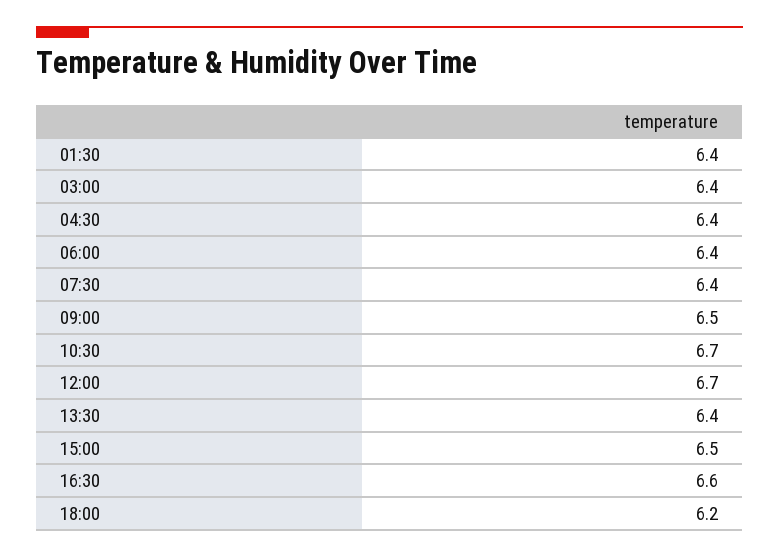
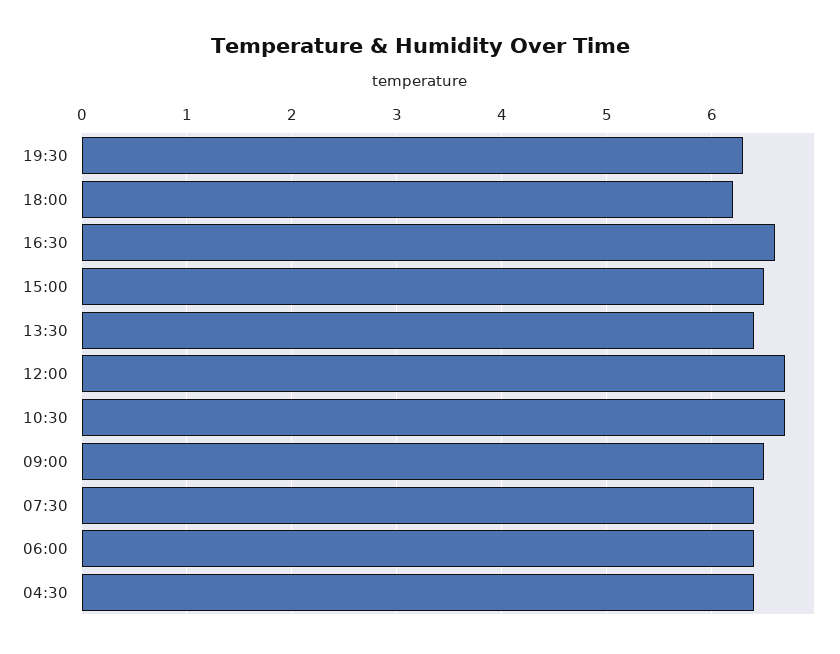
01:30: 6.4 -> none
03:00: 6.4 -> none
19:30: none -> 6.3

